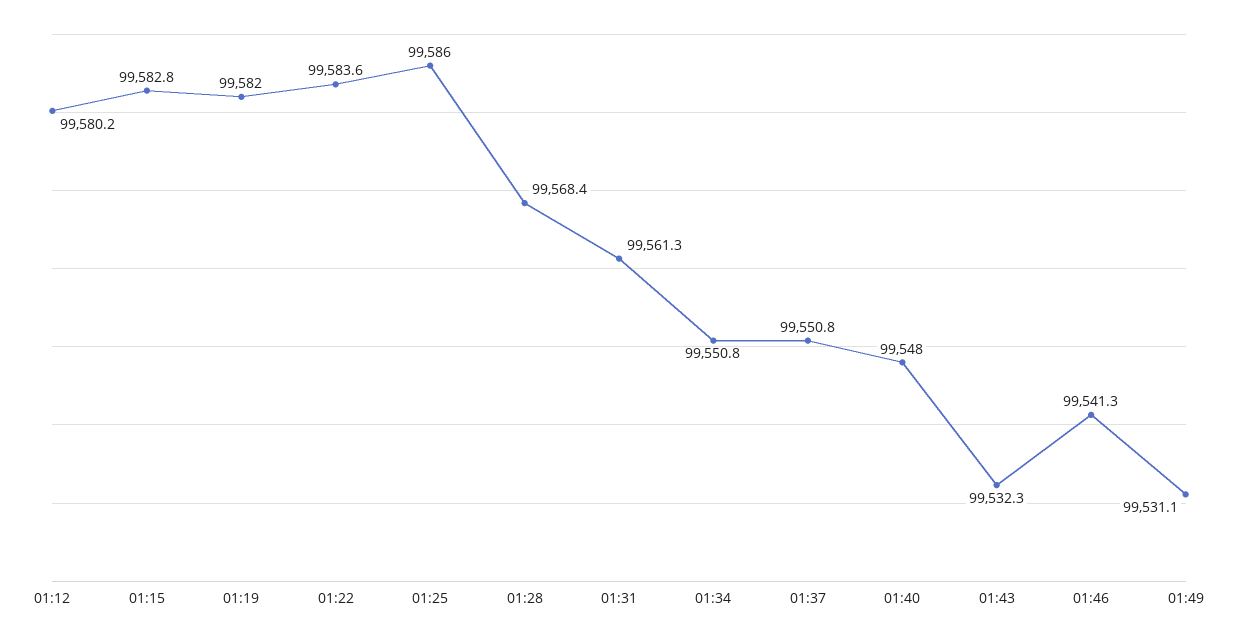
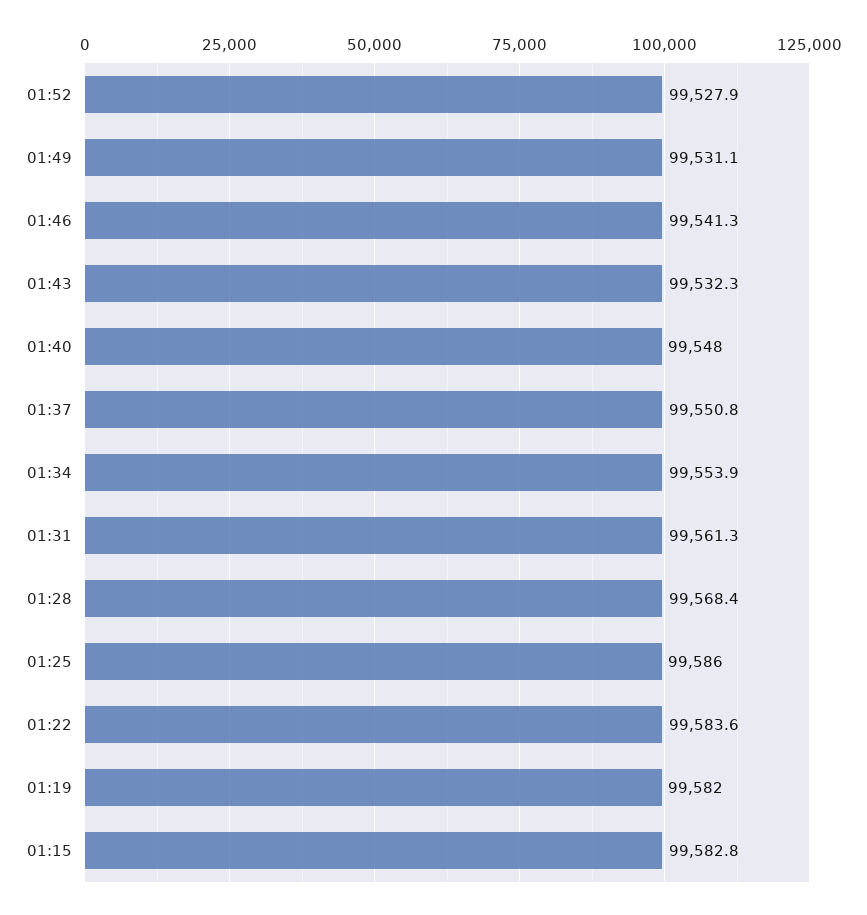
01:12: 99580.2 -> none
01:34: 99550.8 -> 99553.9
01:52: none -> 99527.9

